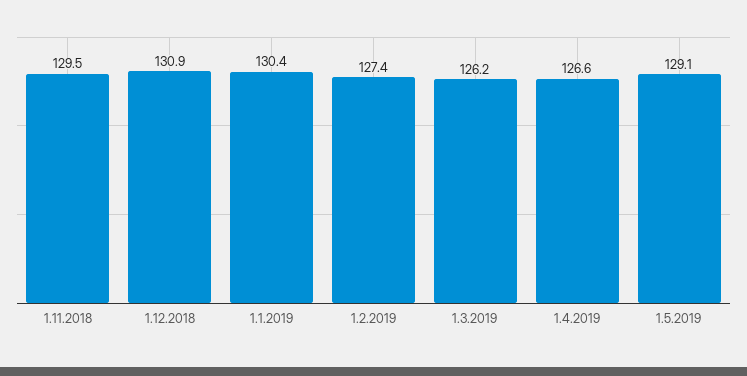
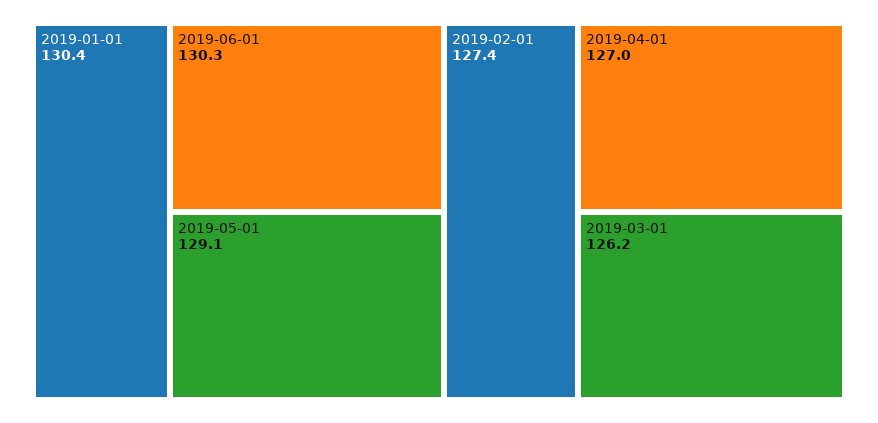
1.11.2018: 129.5 -> none
1.12.2018: 130.9 -> none
1.4.2019: 126.6 -> 127
2019-06-01: none -> 130.3

